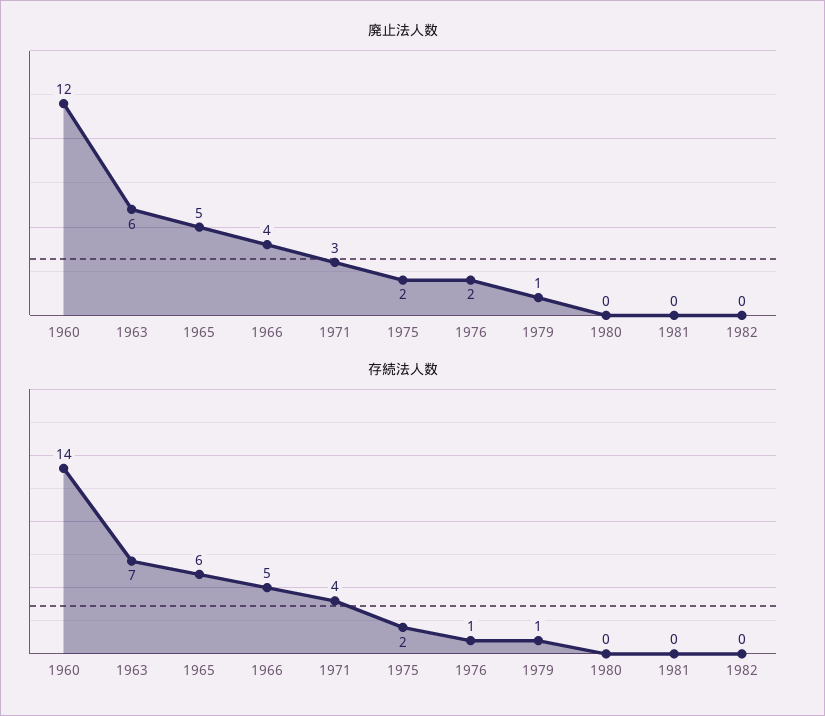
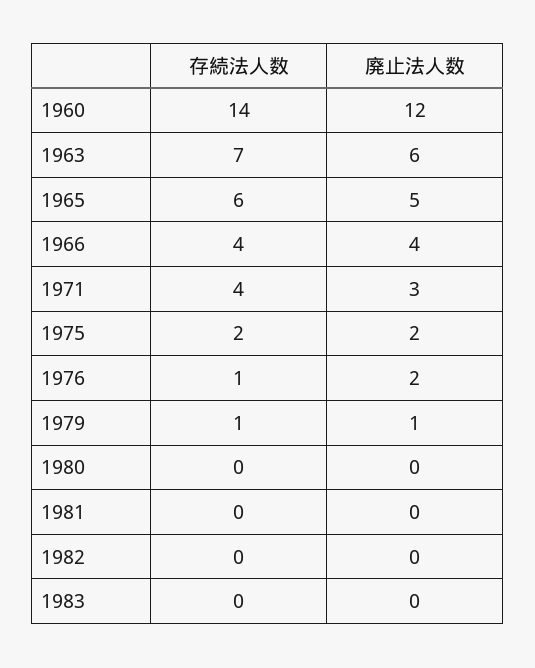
存続法人数, 1966: 5 -> 4
存続法人数, 1983: none -> 0
廃止法人数, 1983: none -> 0

